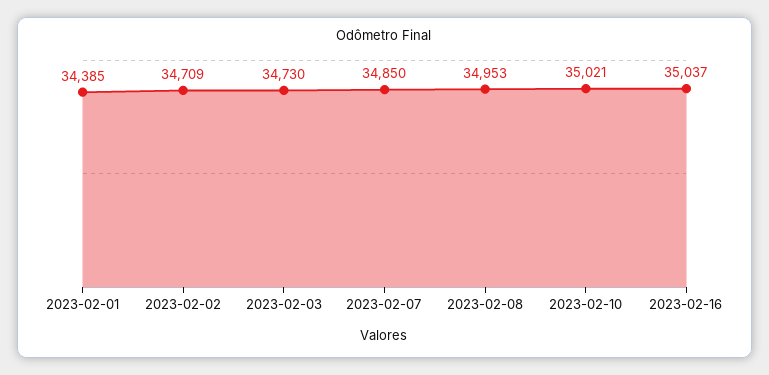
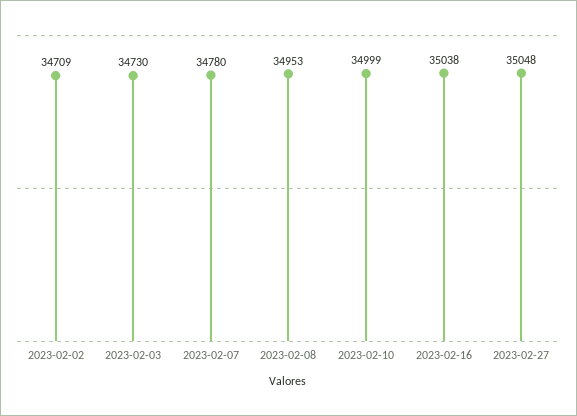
2023-02-01: 34385 -> none
2023-02-07: 34850 -> 34780
2023-02-10: 35021 -> 34999
2023-02-16: 35037 -> 35038
2023-02-27: none -> 35048

